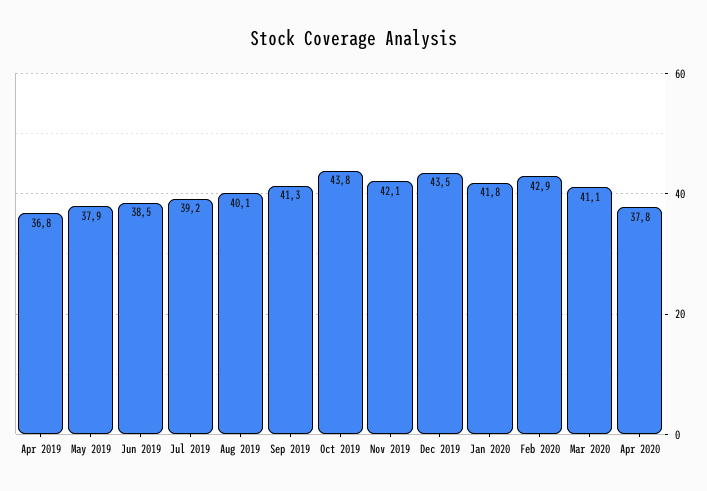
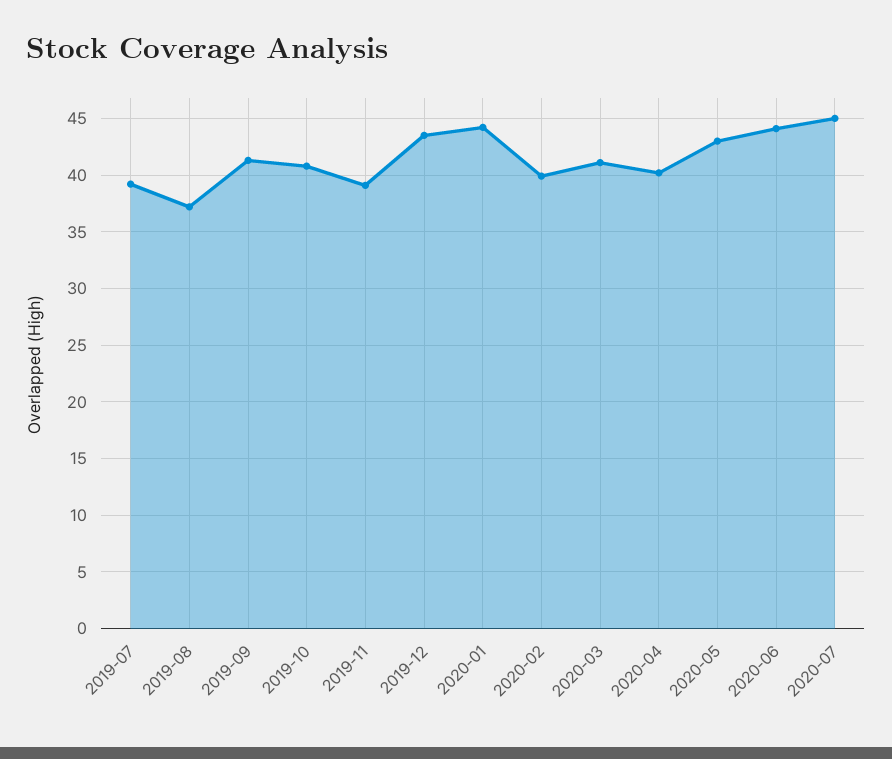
Apr 2019: 36.8 -> none
May 2019: 37.9 -> none
Jun 2019: 38.5 -> none
Aug 2019: 40.1 -> 37
Oct 2019: 43.8 -> 41
Nov 2019: 42.1 -> 39
Jan 2020: 41.8 -> 44
Feb 2020: 42.9 -> 40
Apr 2020: 37.8 -> 40
2020-05: none -> 43
2020-06: none -> 44
2020-07: none -> 45

